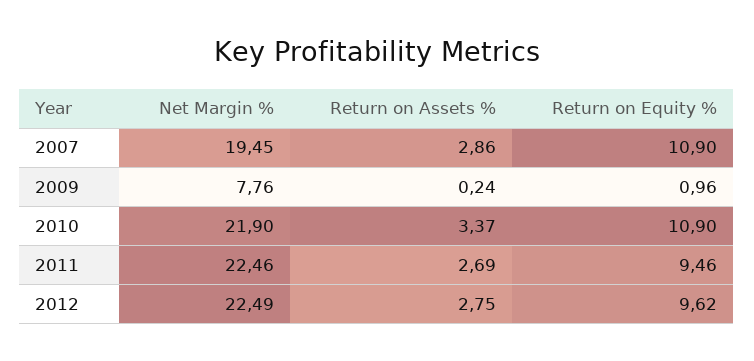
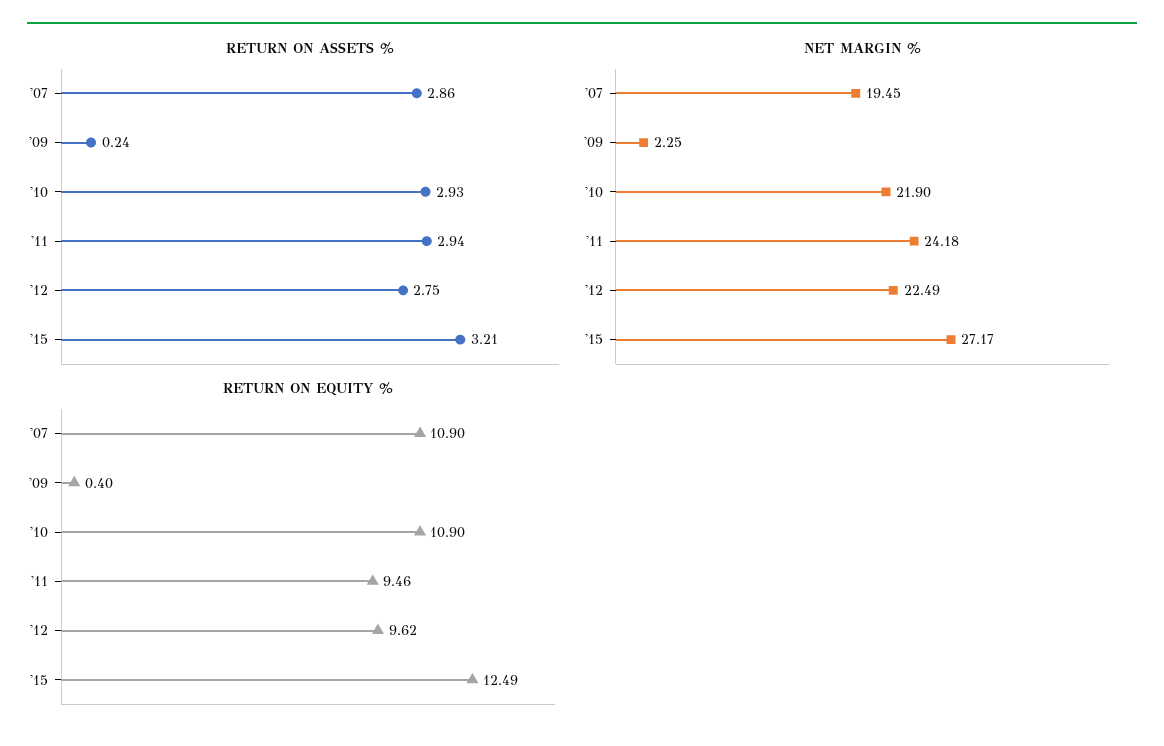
Net Margin %, 2009: 7.76 -> 2.25
Return on Equity %, 2009: 0.96 -> 0.4
Return on Assets %, 2010: 3.37 -> 2.93
Net Margin %, 2011: 22.46 -> 24.18
Return on Assets %, 2011: 2.69 -> 2.94
Return on Assets %, '15: none -> 3.21
Net Margin %, '15: none -> 27.17
Return on Equity %, '15: none -> 12.49

